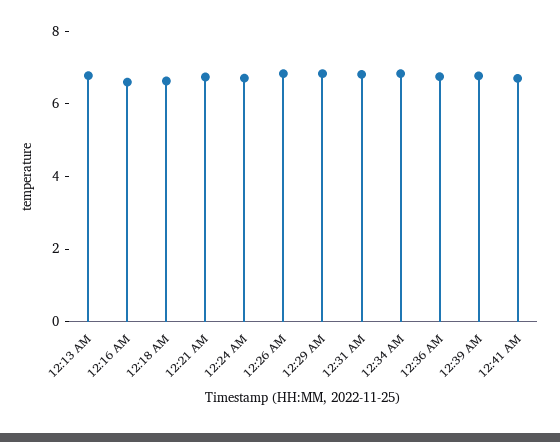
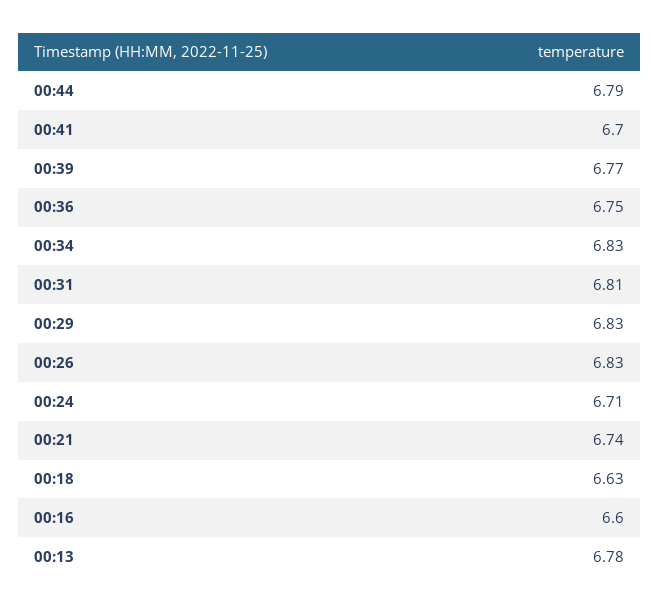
00:44: none -> 6.79

